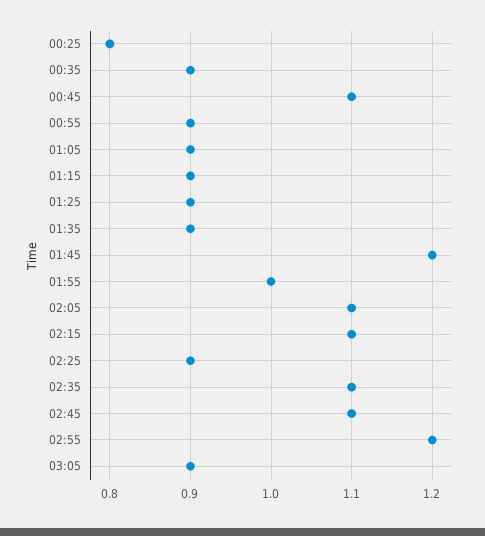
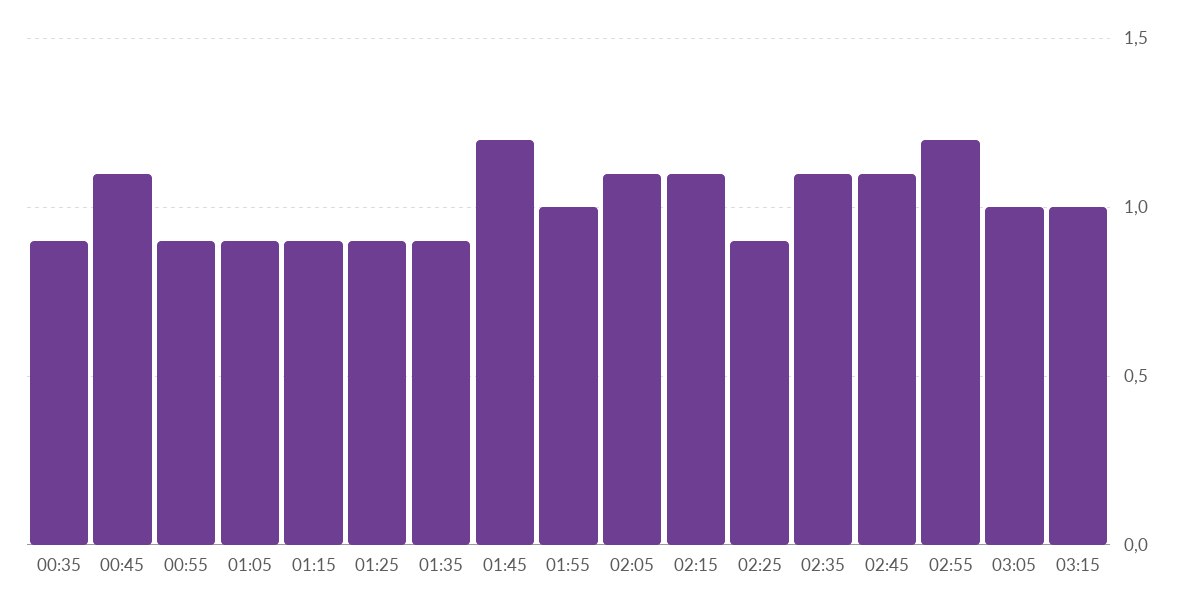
00:25: 0.8 -> none
03:05: 0.9 -> 1
03:15: none -> 1

